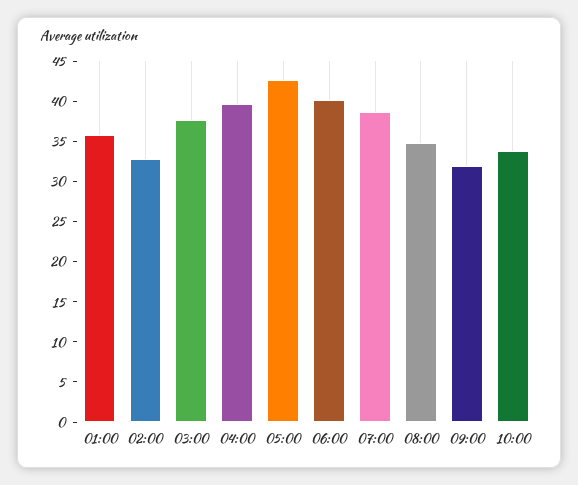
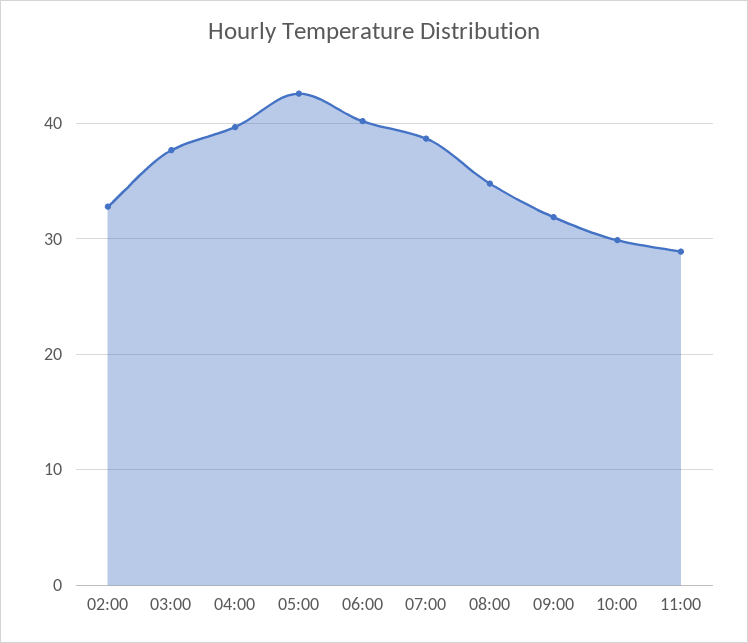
01:00: 36 -> none
10:00: 34 -> 30
11:00: none -> 29

